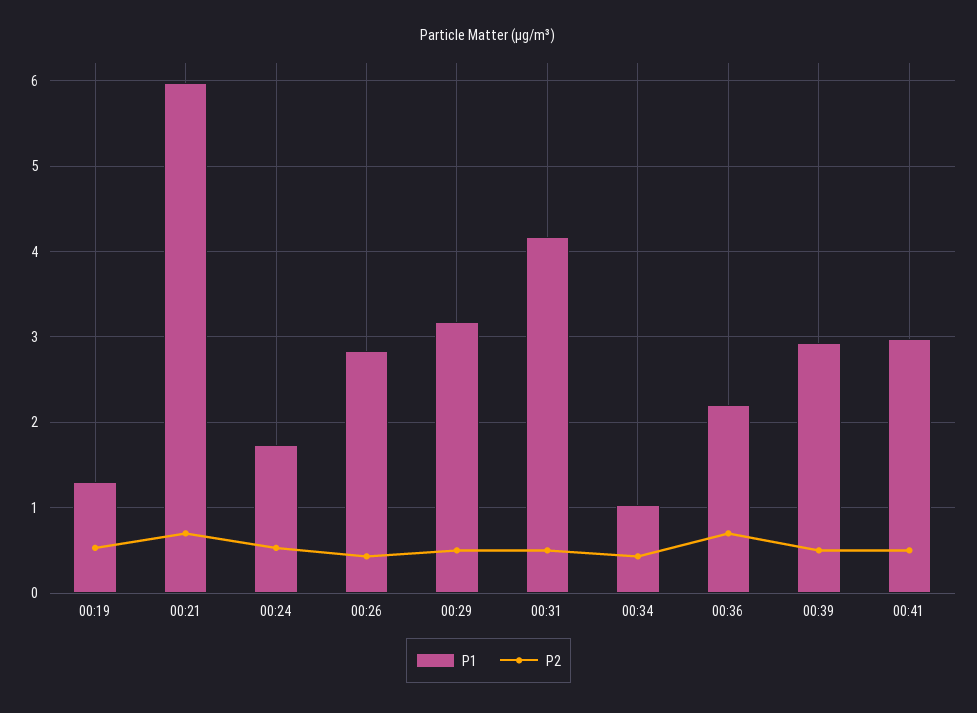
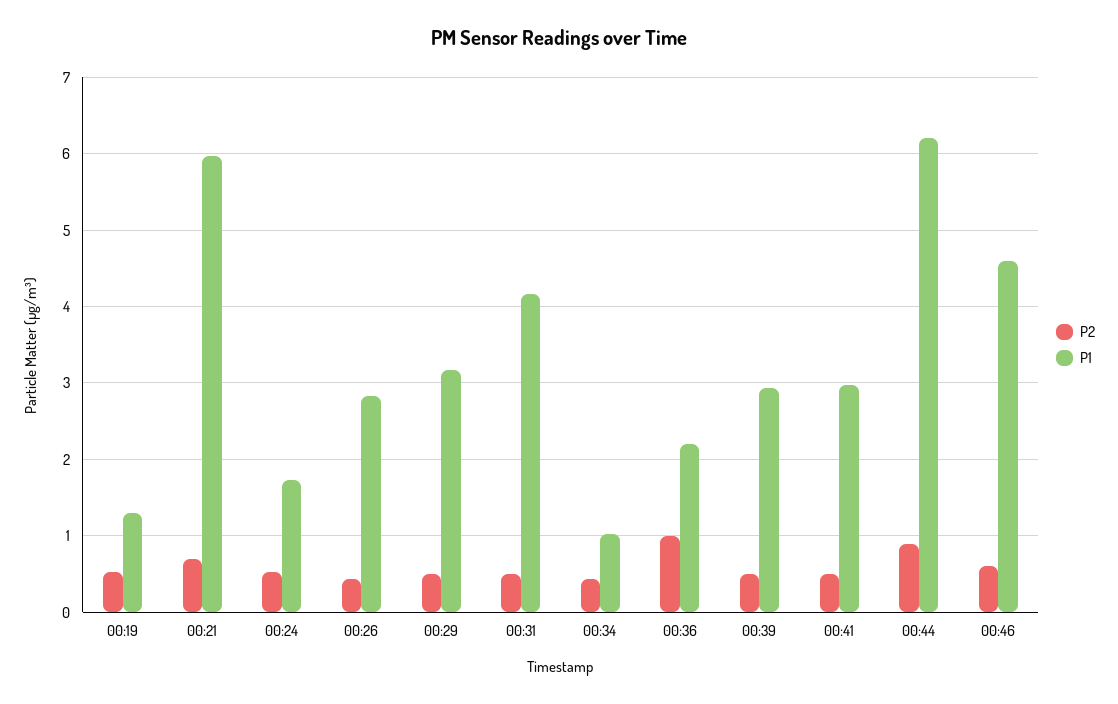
P2, 00:36: 0.7 -> 1
P2, 00:44: none -> 0.9
P1, 00:44: none -> 6.2
P2, 00:46: none -> 0.6
P1, 00:46: none -> 4.6

